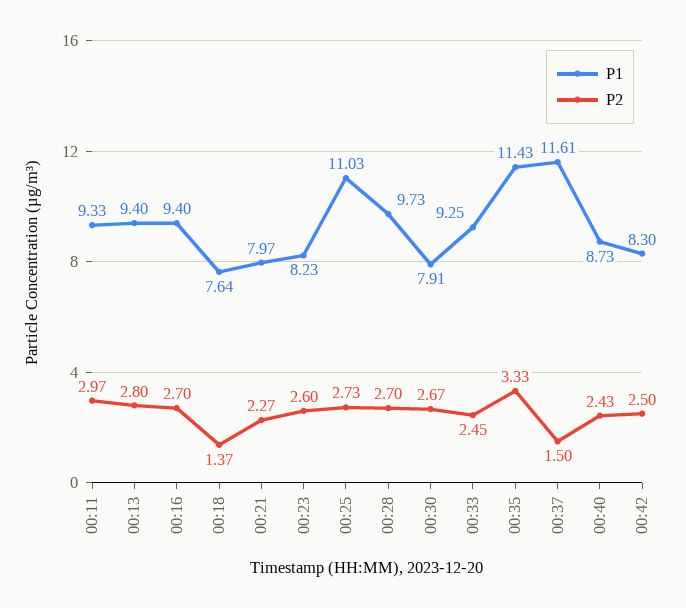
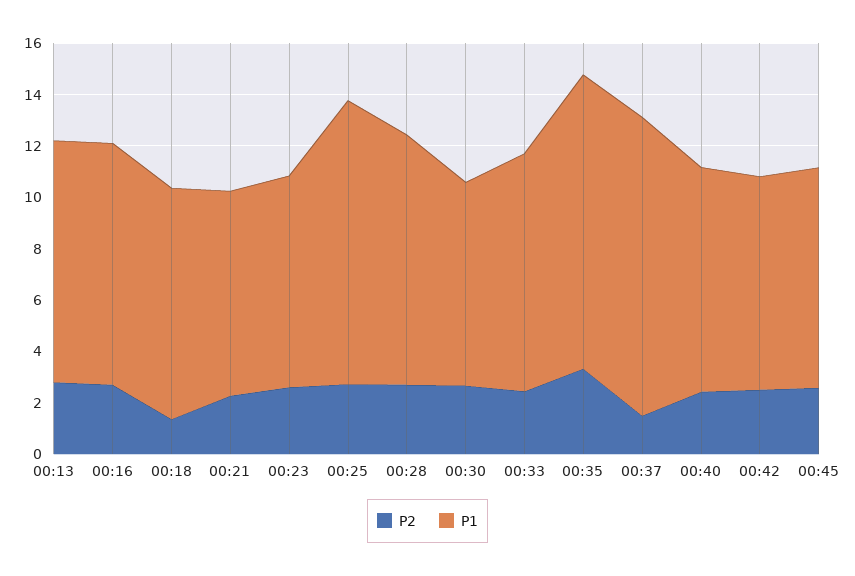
P1, 00:11: 9.33 -> none
P2, 00:11: 2.97 -> none
P1, 00:18: 7.64 -> 9
P2, 00:45: none -> 2.5
P1, 00:45: none -> 8.5

